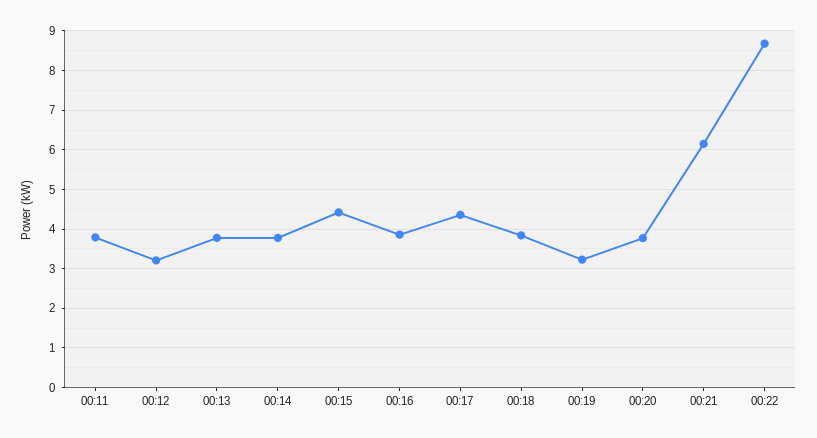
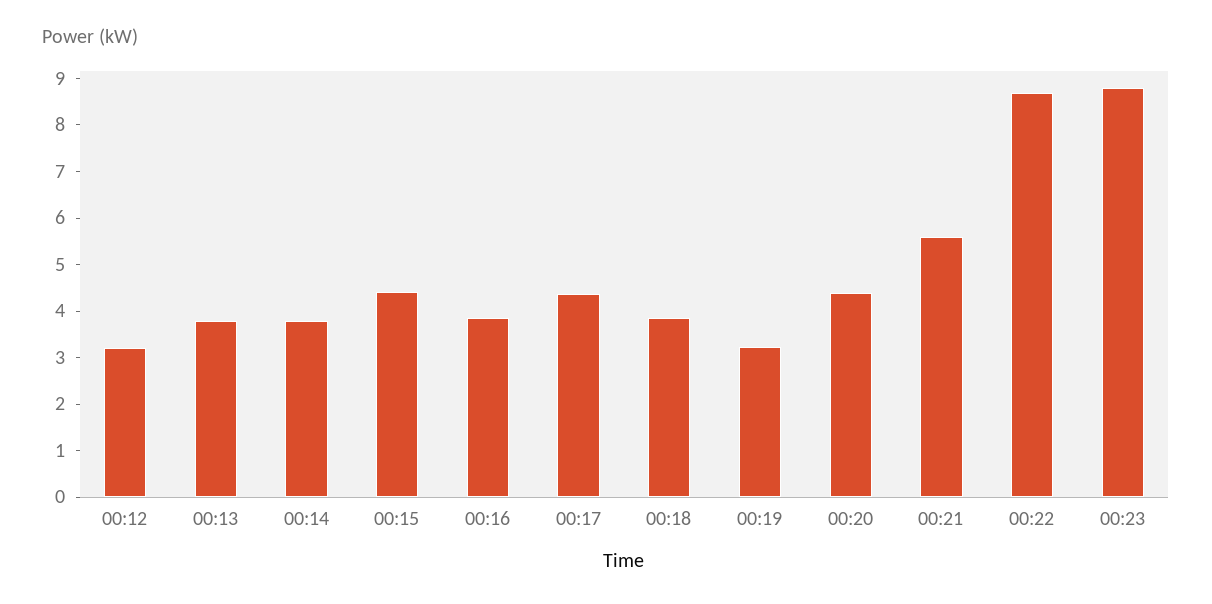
00:11: 3.8 -> none
00:20: 3.8 -> 4.4
00:21: 6.2 -> 5.6
00:23: none -> 8.8

